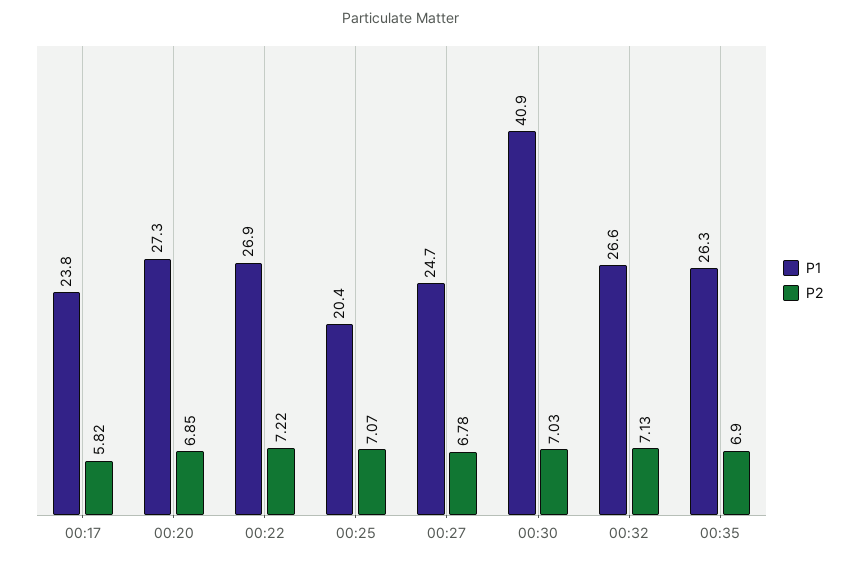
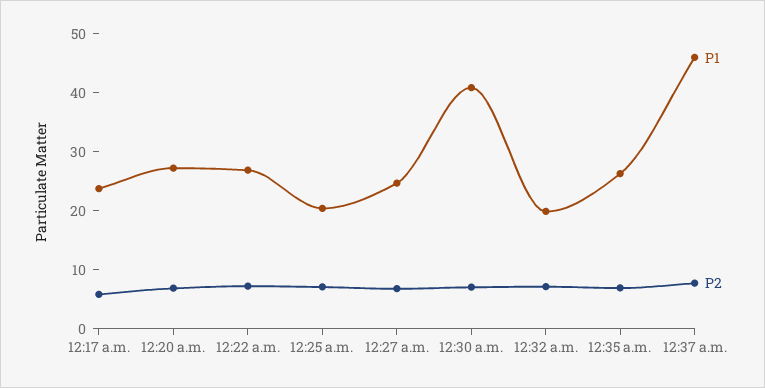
P1, 00:32: 26.6 -> 20
P1, 12:37 a.m.: none -> 46
P2, 12:37 a.m.: none -> 8

